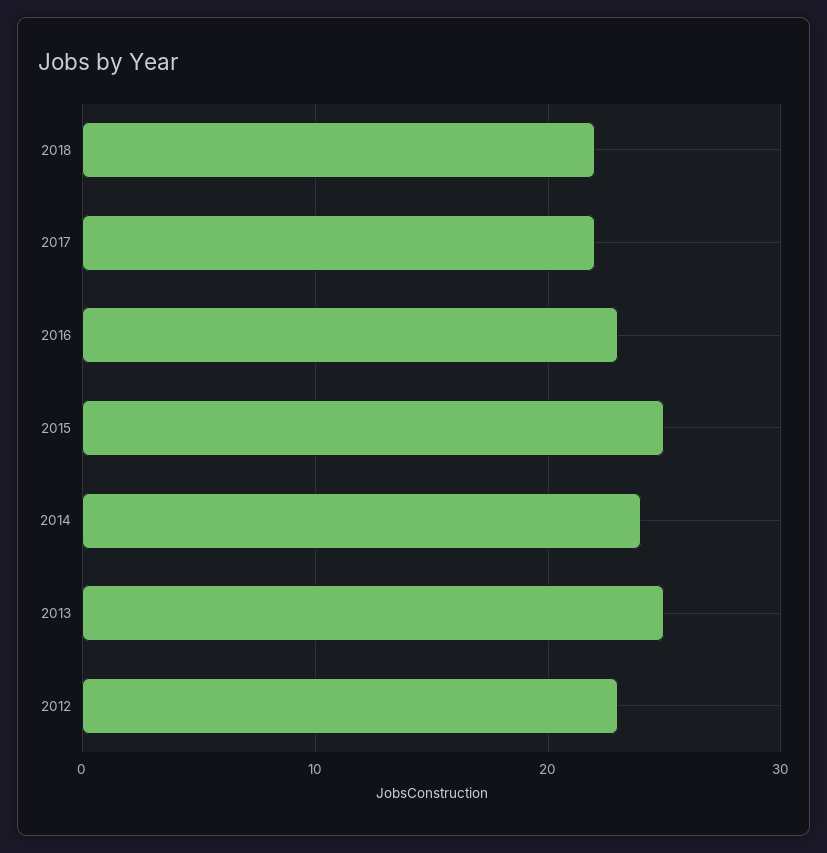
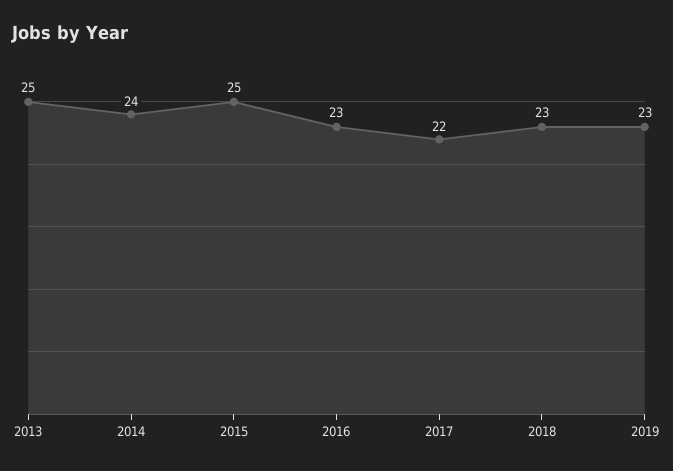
2018: 22 -> 23
2012: 23 -> none
2019: none -> 23

